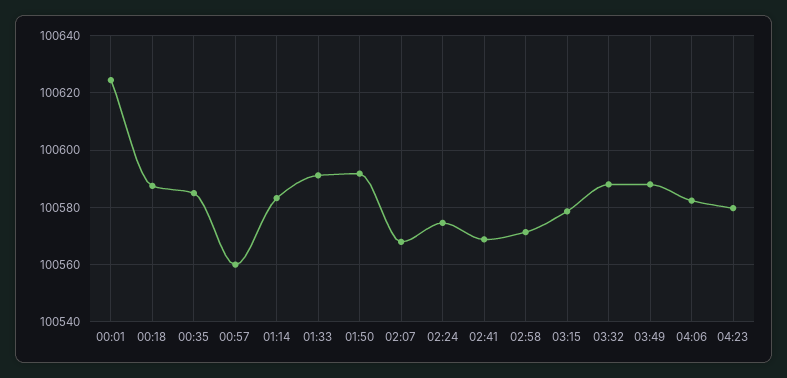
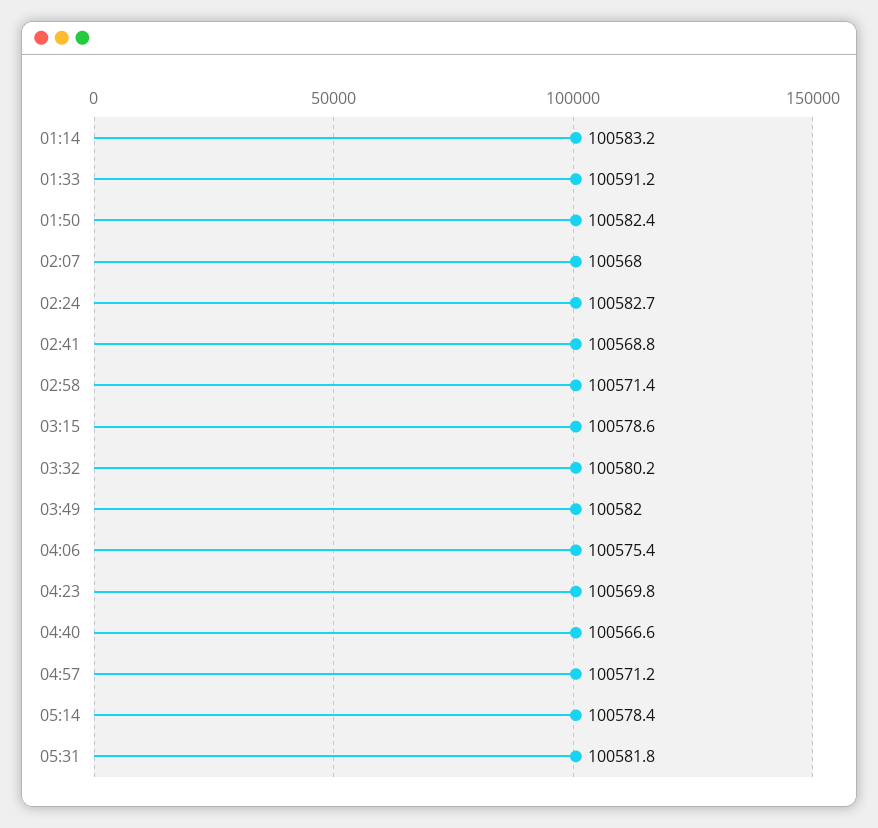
00:01: 100625 -> none
00:18: 100587.5 -> none
00:35: 100585 -> none
00:57: 100560 -> none
01:50: 100592.5 -> 100582.4
02:24: 100575 -> 100582.7
03:32: 100587.5 -> 100580.2
03:49: 100587.5 -> 100582
04:06: 100582.5 -> 100575.4
04:23: 100580 -> 100569.8
04:40: none -> 100566.6
04:57: none -> 100571.2
05:14: none -> 100578.4
05:31: none -> 100581.8

